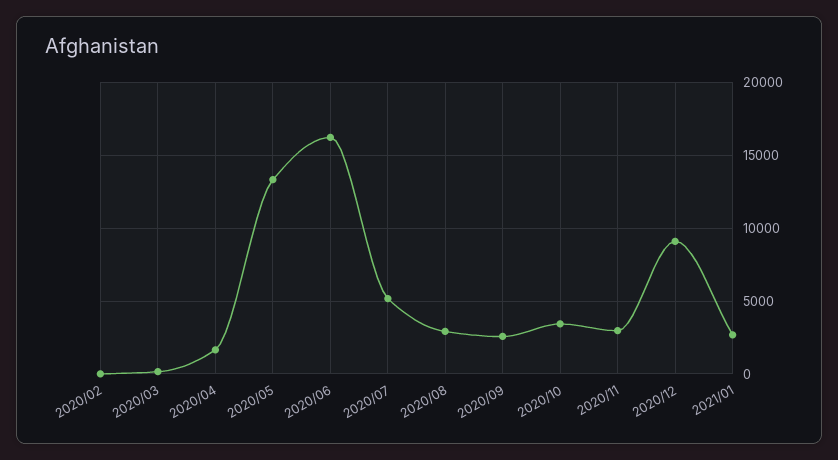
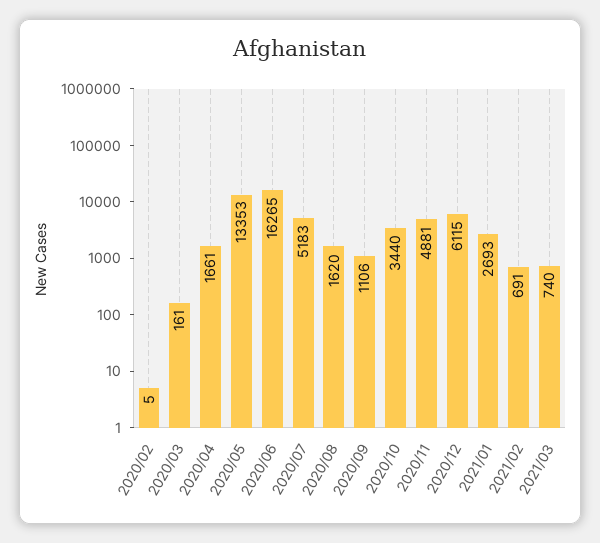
2020/08: 3000 -> 1620
2020/09: 2500 -> 1106
2020/11: 3000 -> 4881
2020/12: 9000 -> 6115
2021/02: none -> 691
2021/03: none -> 740

